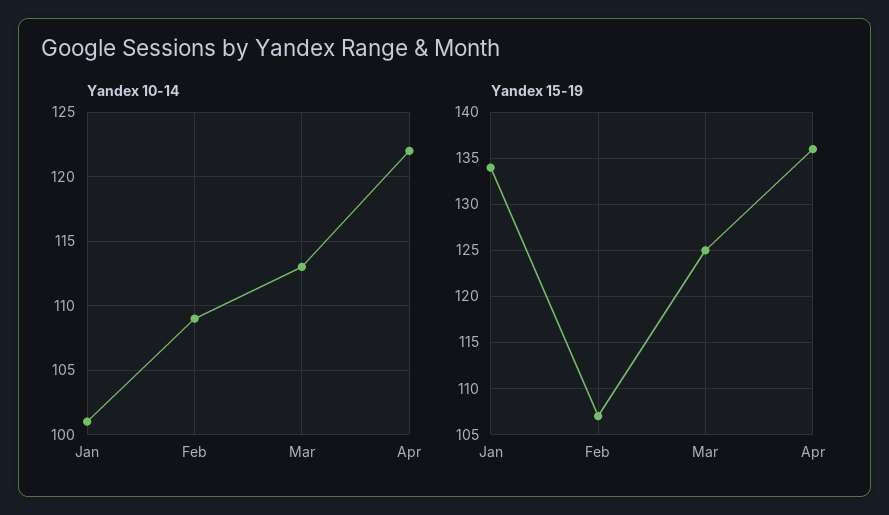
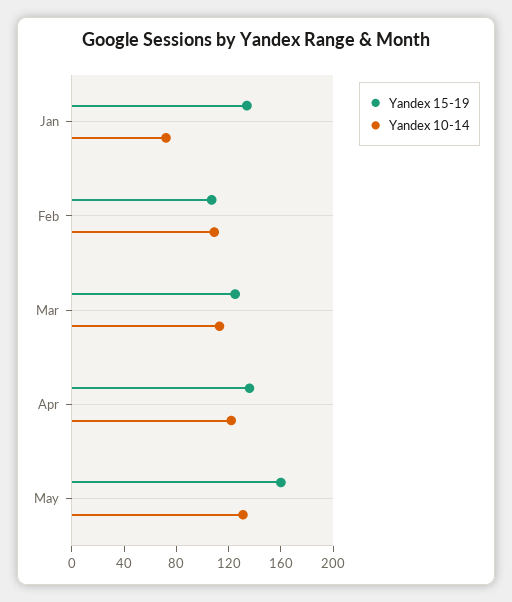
Yandex 10-14, Jan: 101 -> 70
Yandex 15-19, May: none -> 160
Yandex 10-14, May: none -> 130

